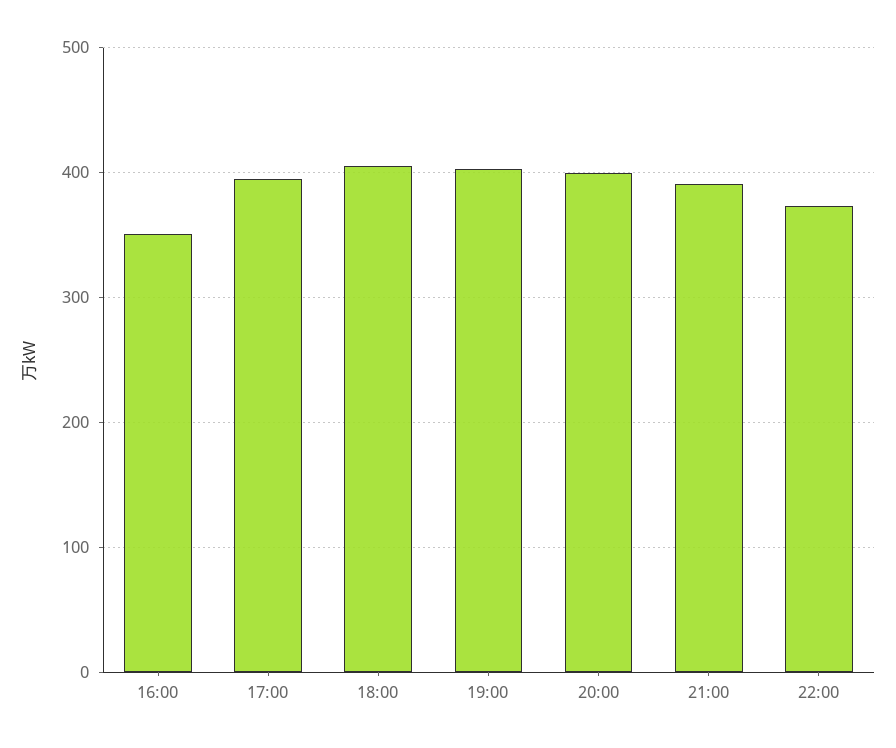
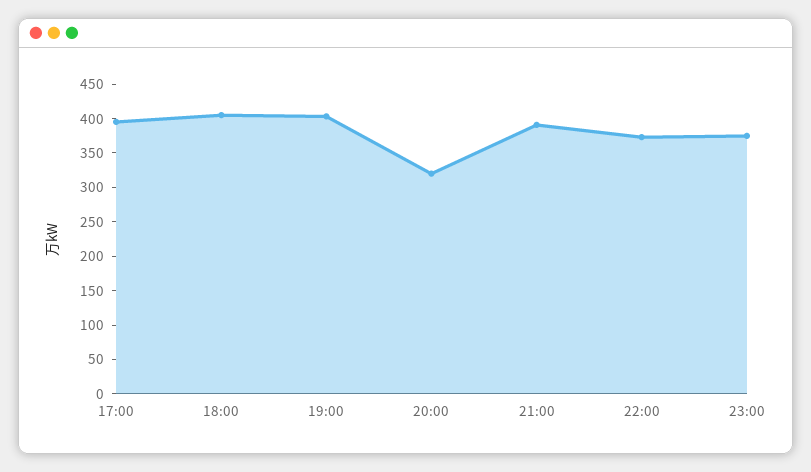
16:00: 350 -> none
20:00: 400 -> 325
23:00: none -> 375

